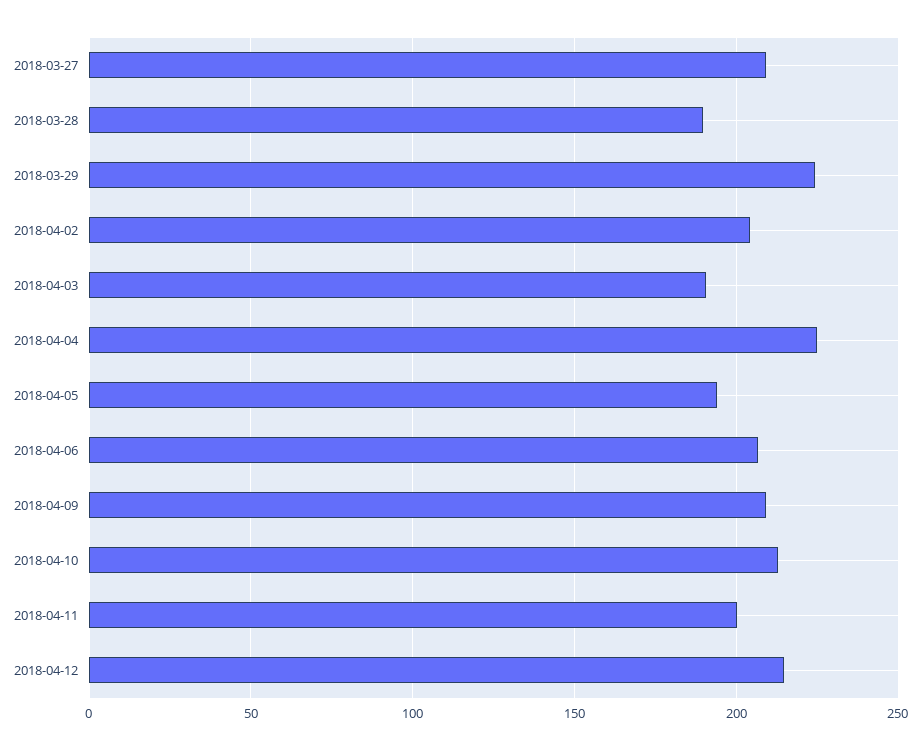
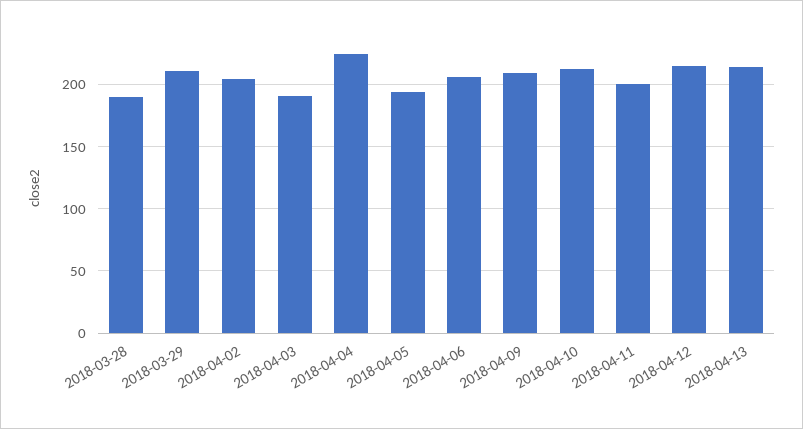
2018-03-27: 210 -> none
2018-03-29: 225 -> 210
2018-04-13: none -> 215

